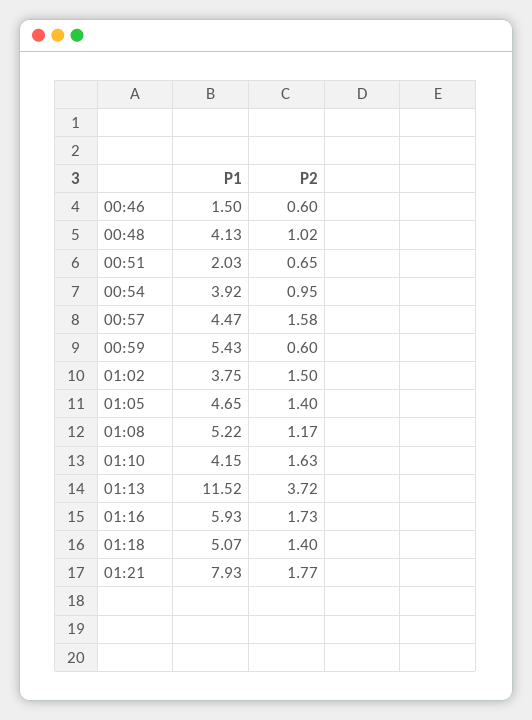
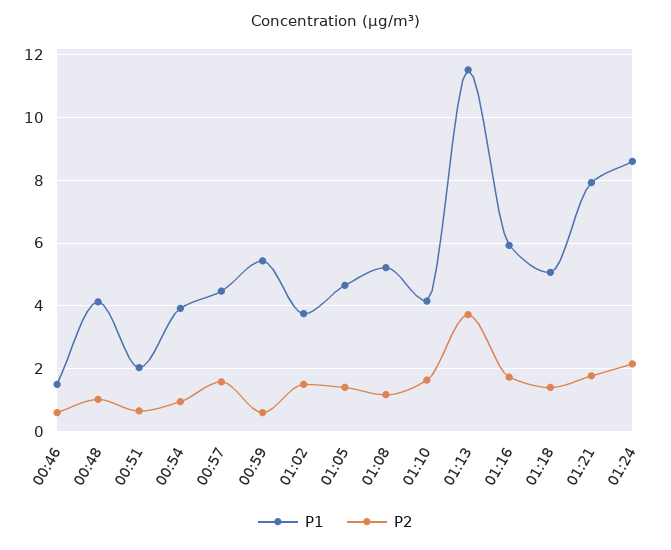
P1, 01:24: none -> 8.6
P2, 01:24: none -> 2.2

